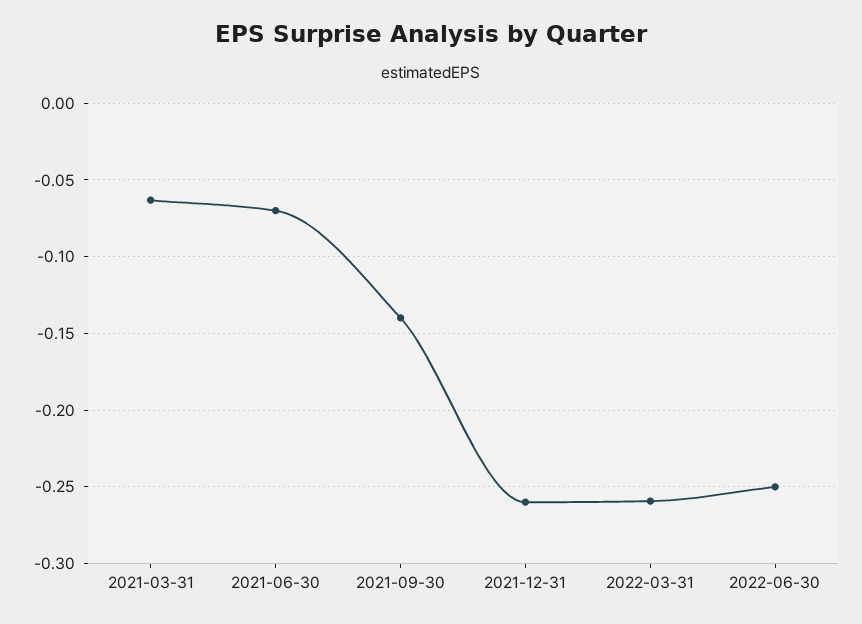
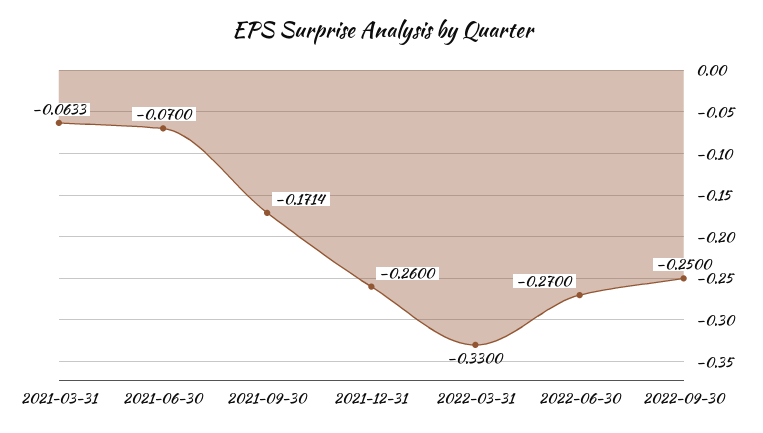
2021-09-30: -0.14 -> -0.1714
2022-03-31: -0.26 -> -0.33
2022-06-30: -0.25 -> -0.27
2022-09-30: none -> -0.25

